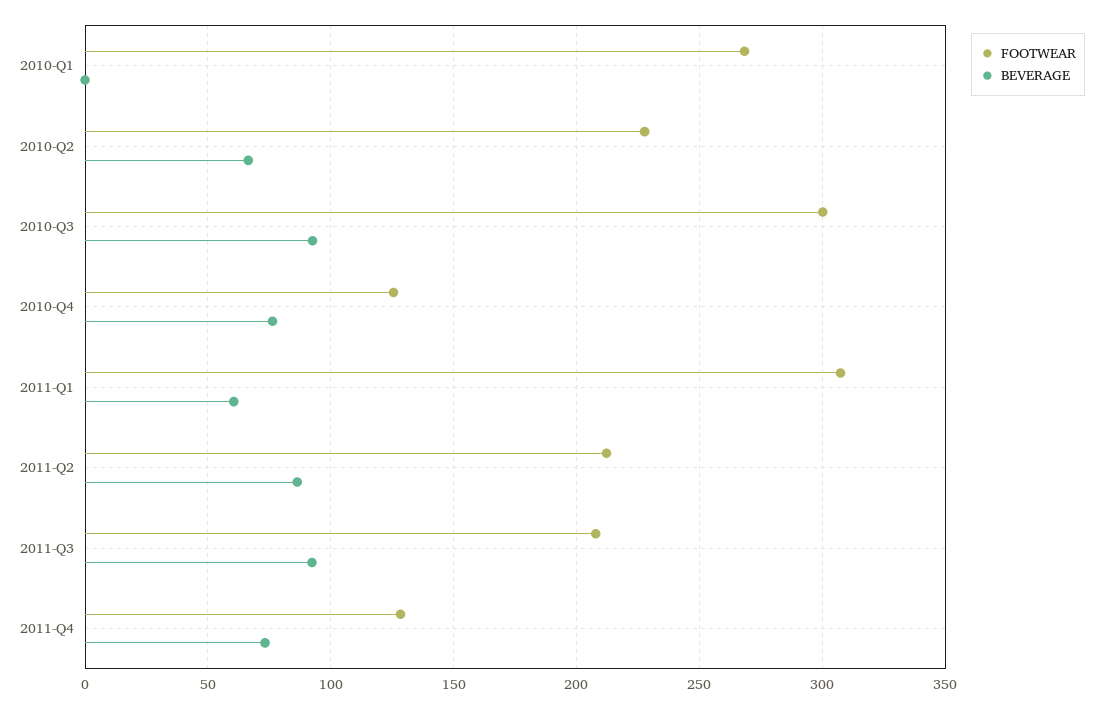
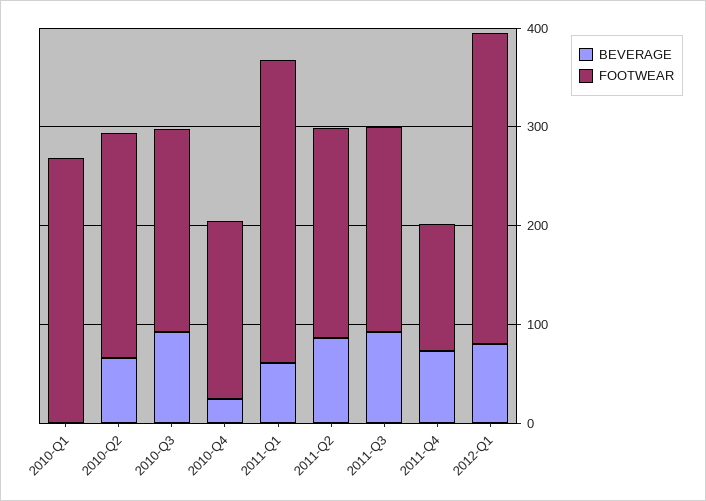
FOOTWEAR, 2010-Q3: 300 -> 200
FOOTWEAR, 2010-Q4: 125 -> 180
BEVERAGE, 2010-Q4: 75 -> 20
BEVERAGE, 2012-Q1: none -> 80
FOOTWEAR, 2012-Q1: none -> 320

